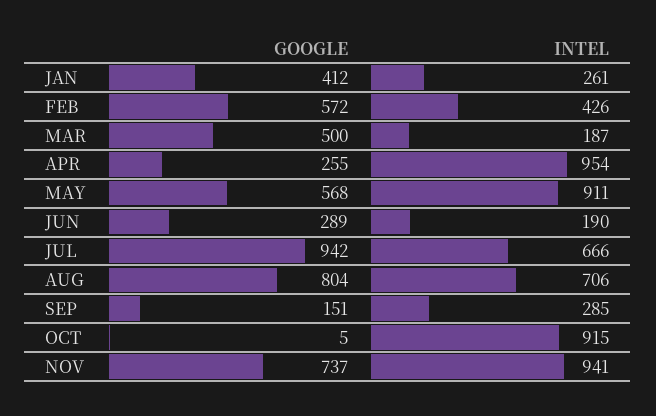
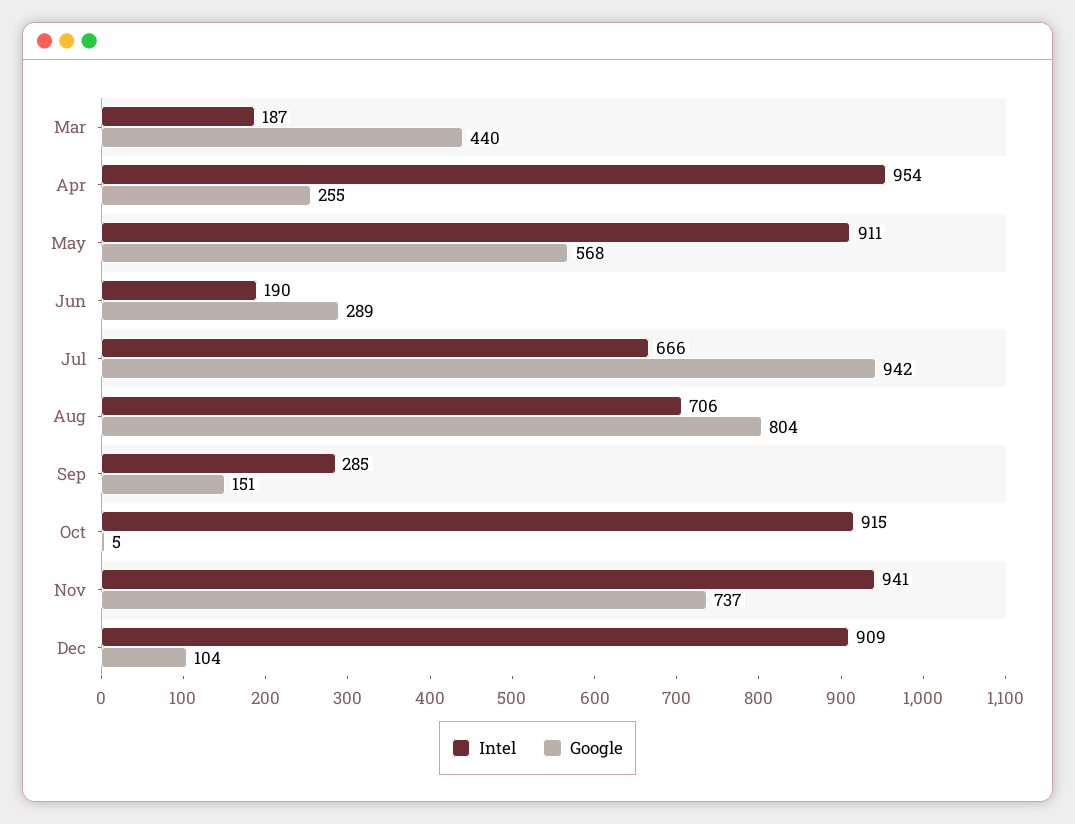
GOOGLE, JAN: 412 -> none
INTEL, JAN: 261 -> none
GOOGLE, FEB: 572 -> none
INTEL, FEB: 426 -> none
GOOGLE, MAR: 500 -> 440
INTEL, Dec: none -> 909
GOOGLE, Dec: none -> 104

